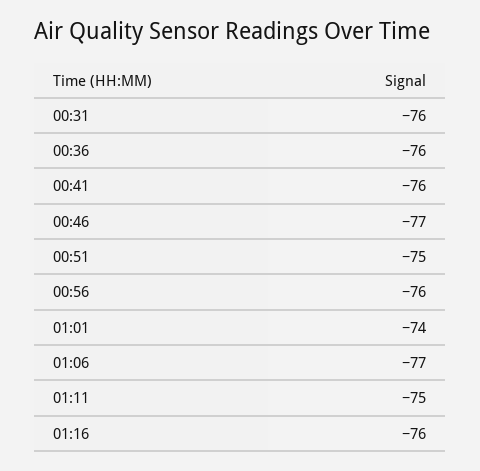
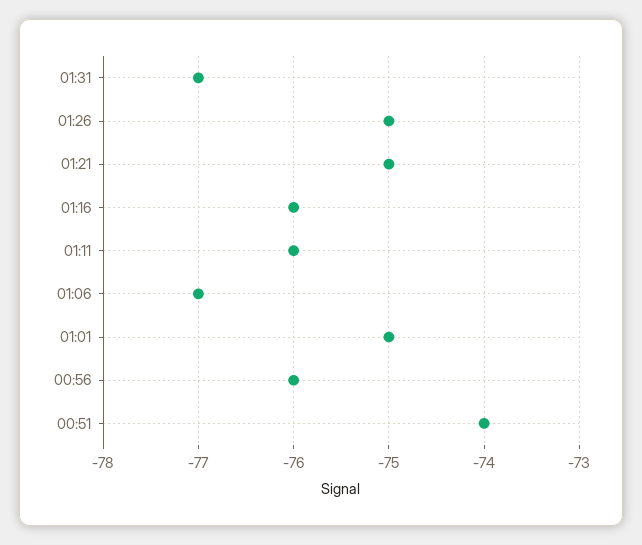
00:31: -76 -> none
00:36: -76 -> none
00:41: -76 -> none
00:46: -77 -> none
00:51: -75 -> -74
01:01: -74 -> -75
01:11: -75 -> -76
01:31: none -> -77
01:26: none -> -75
01:21: none -> -75

